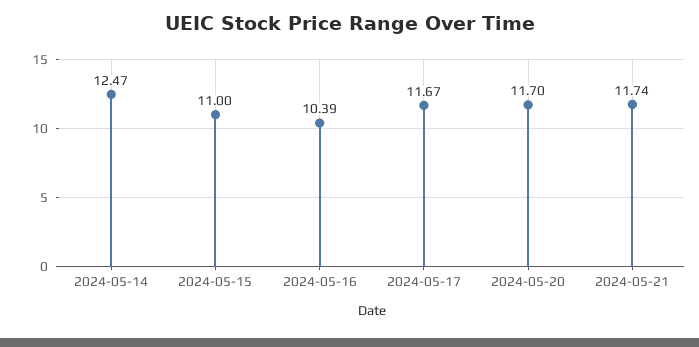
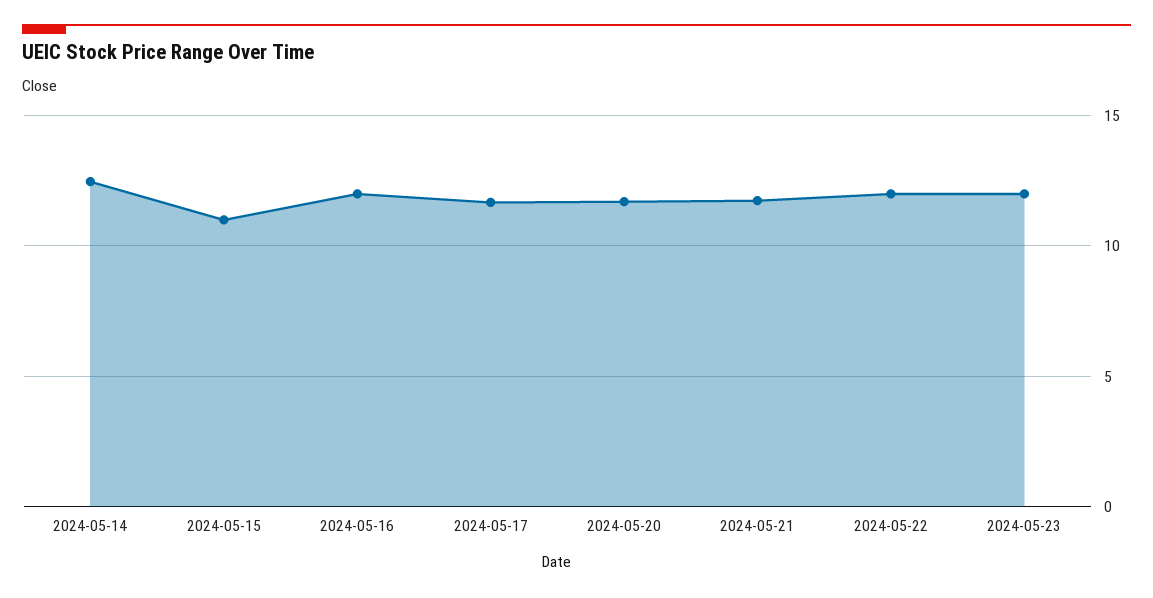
2024-05-16: 10.39 -> 12
2024-05-22: none -> 12
2024-05-23: none -> 12

